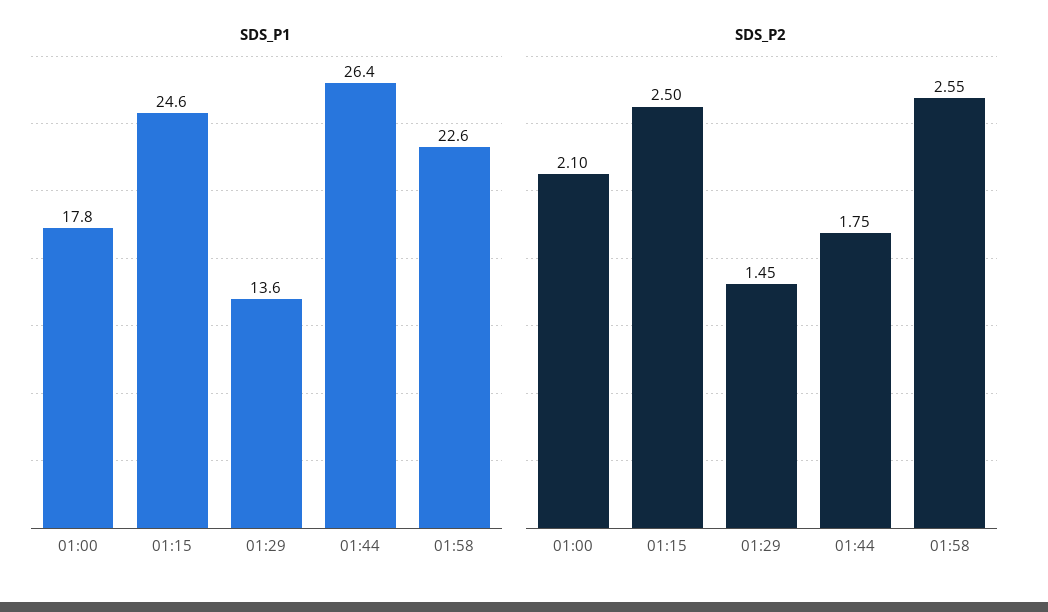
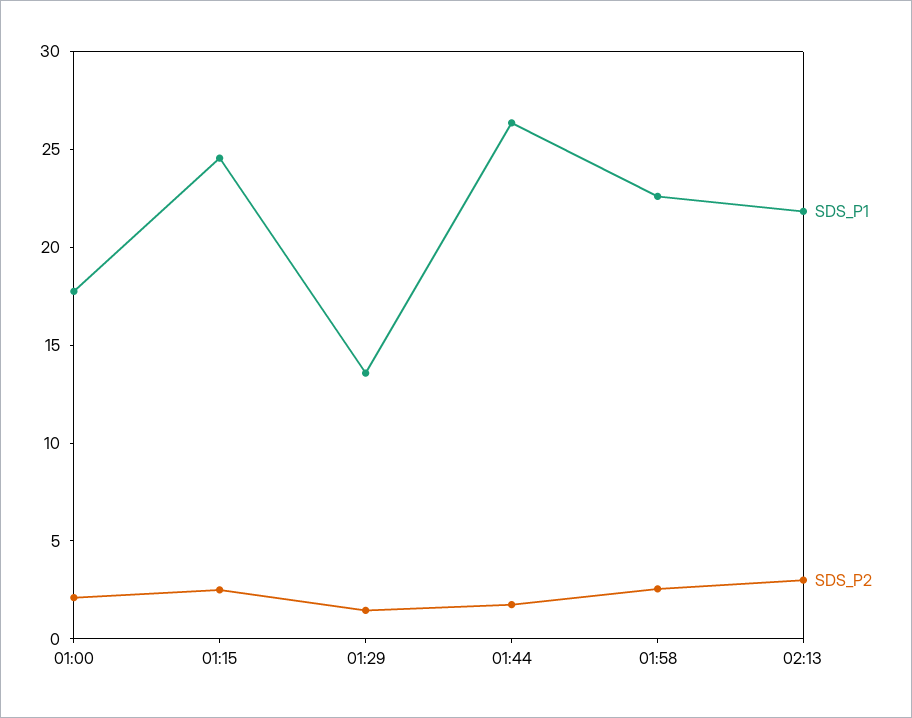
SDS_P1, 02:13: none -> 22
SDS_P2, 02:13: none -> 3

